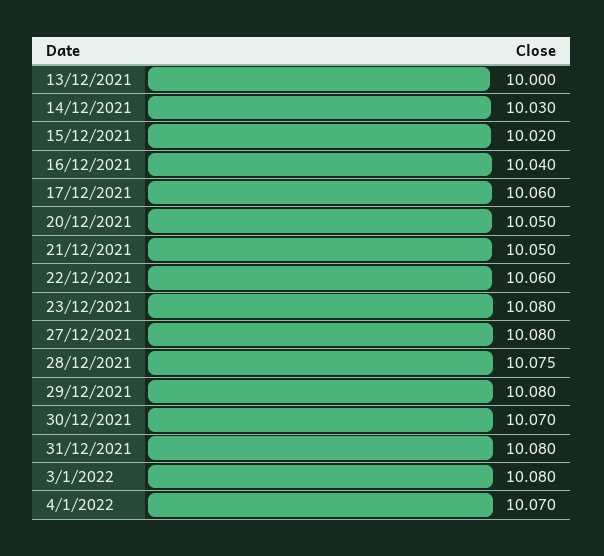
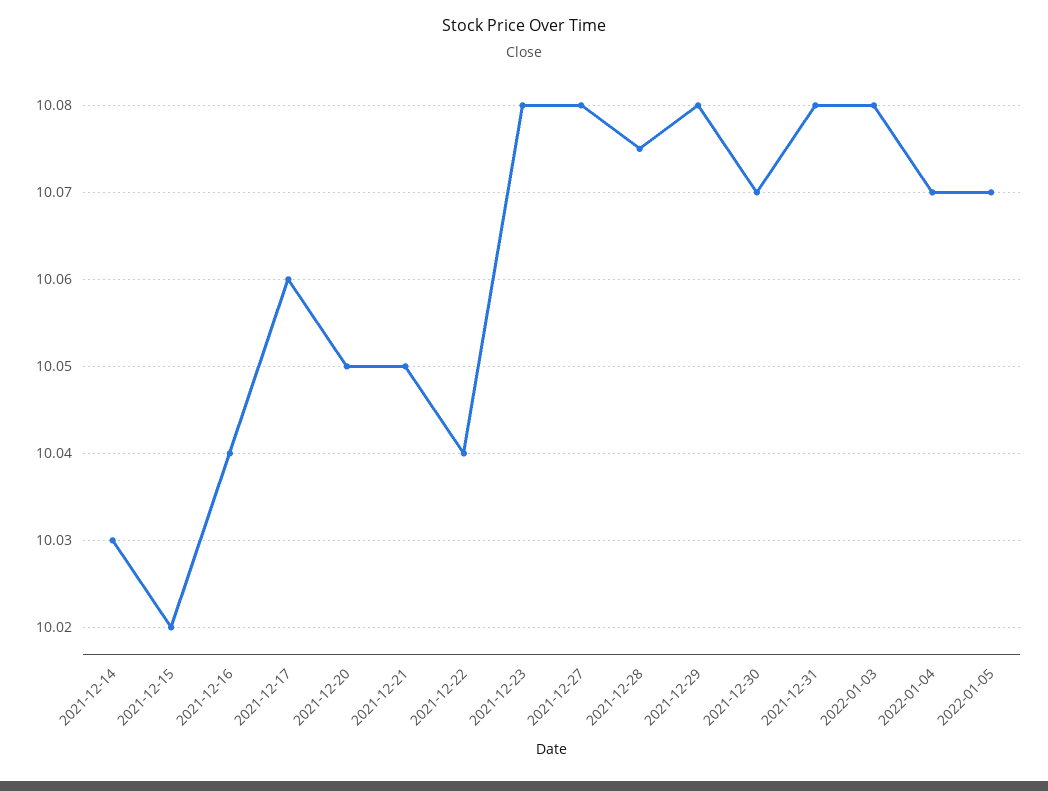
13/12/2021: 10 -> none
22/12/2021: 10.06 -> 10.04
2022-01-05: none -> 10.07

